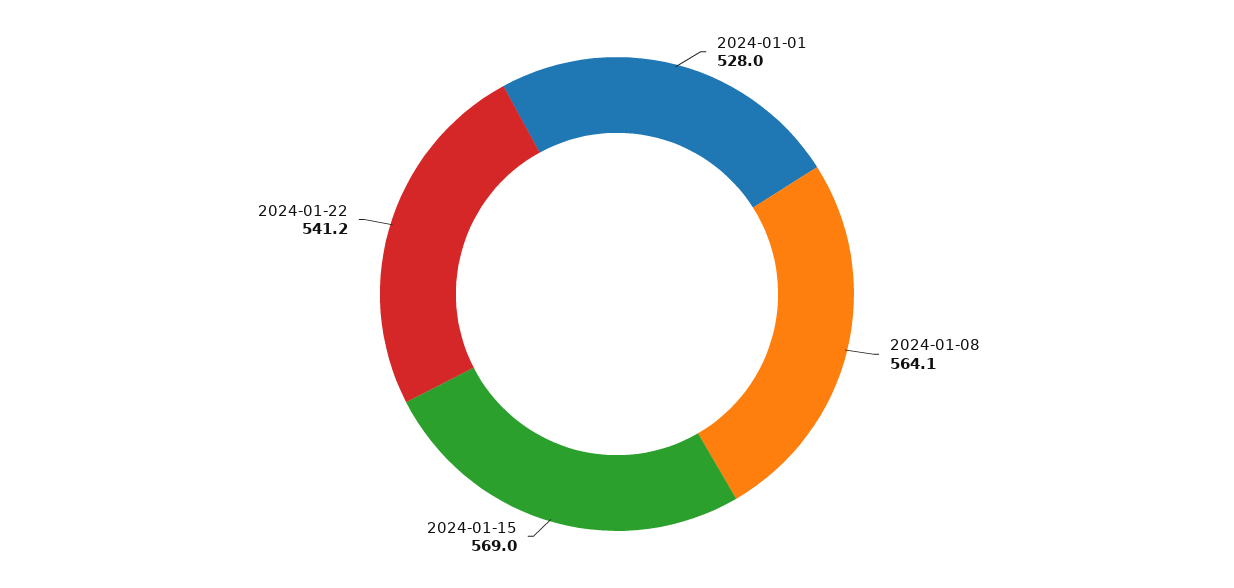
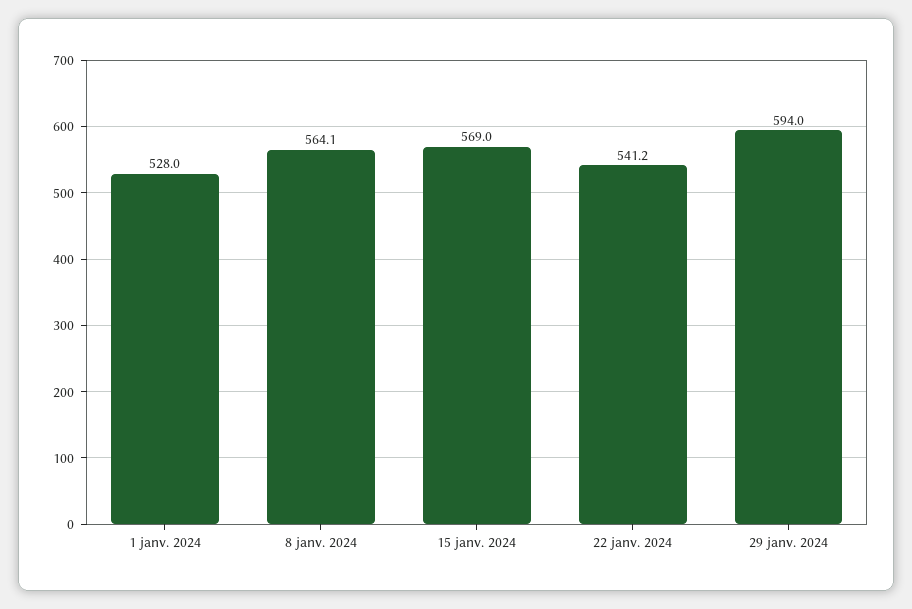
29 janv. 2024: none -> 594

